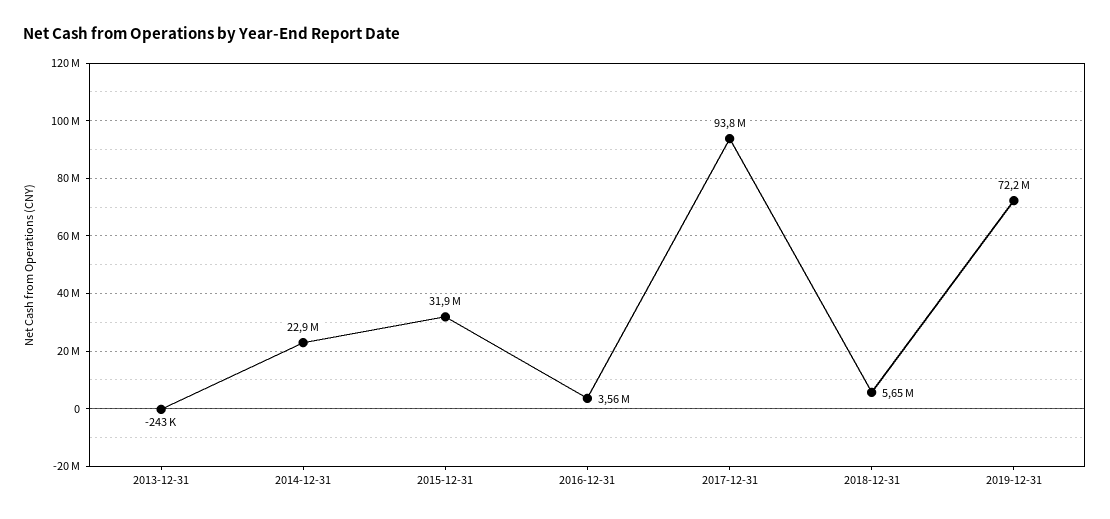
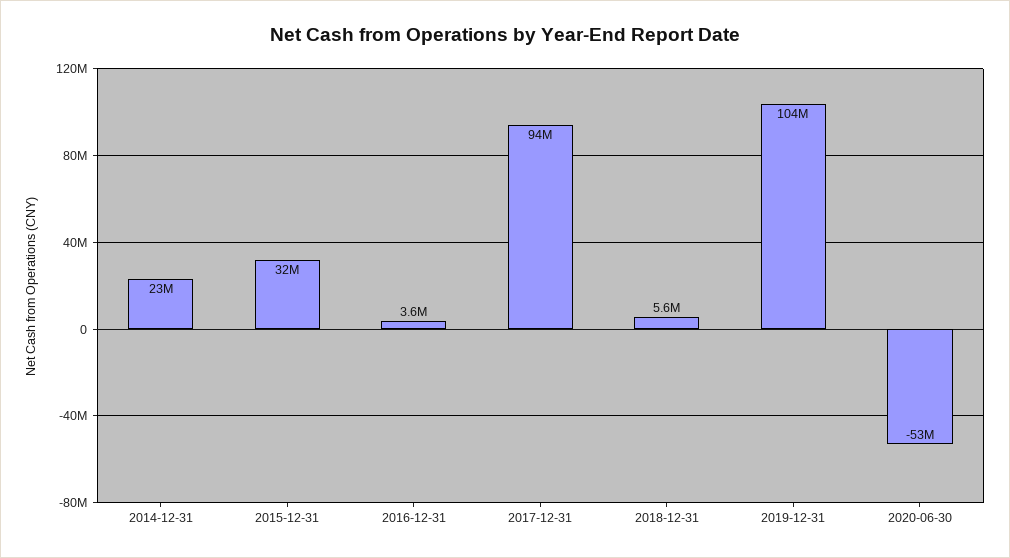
2013-12-31: -243000 -> none
2019-12-31: 72200000 -> 104000000
2020-06-30: none -> -53000000

